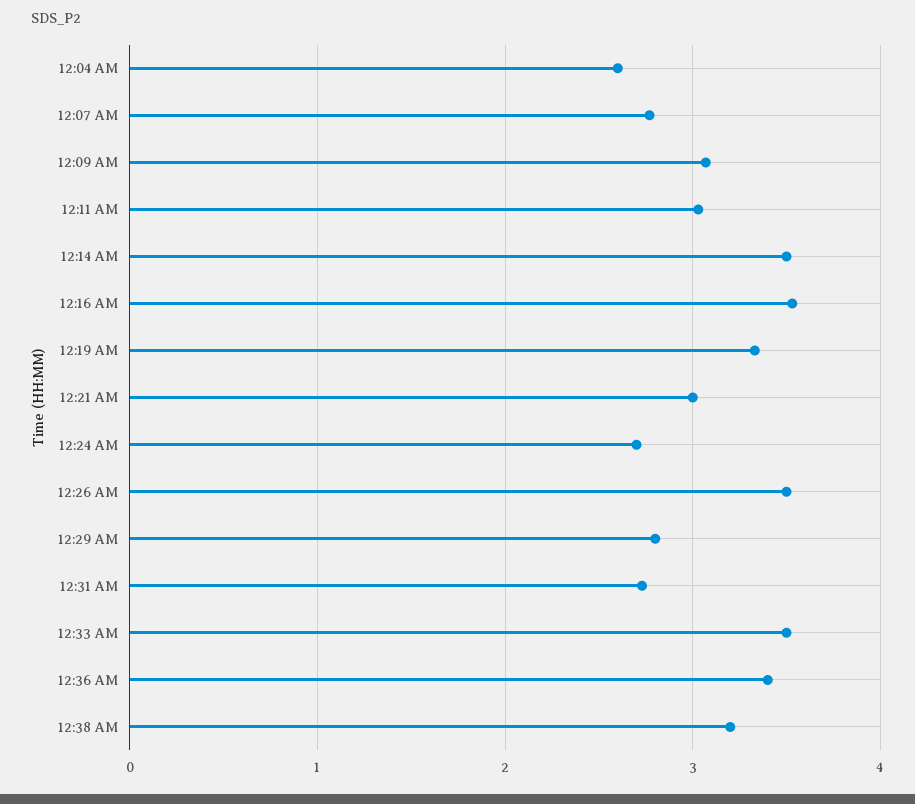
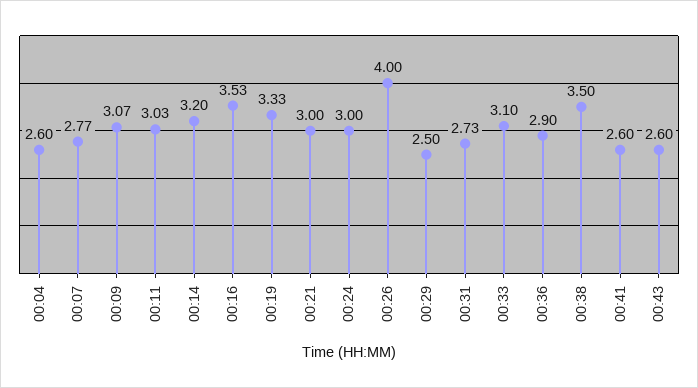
12:14 AM: 3.5 -> 3.2
12:24 AM: 2.7 -> 3
12:26 AM: 3.5 -> 4
12:29 AM: 2.8 -> 2.5
12:33 AM: 3.5 -> 3.1
12:36 AM: 3.4 -> 2.9
12:38 AM: 3.2 -> 3.5
00:41: none -> 2.6
00:43: none -> 2.6

